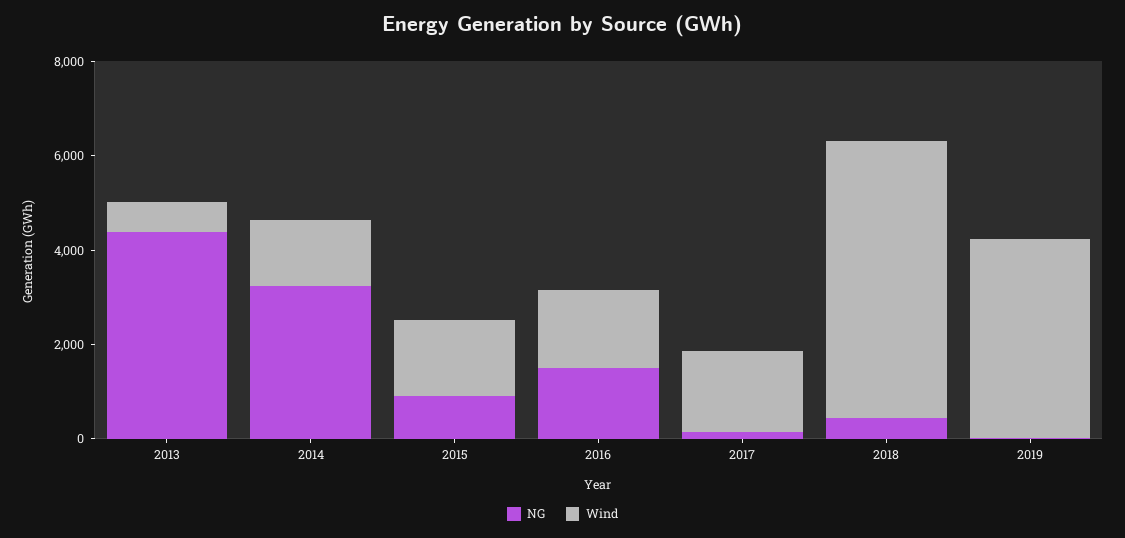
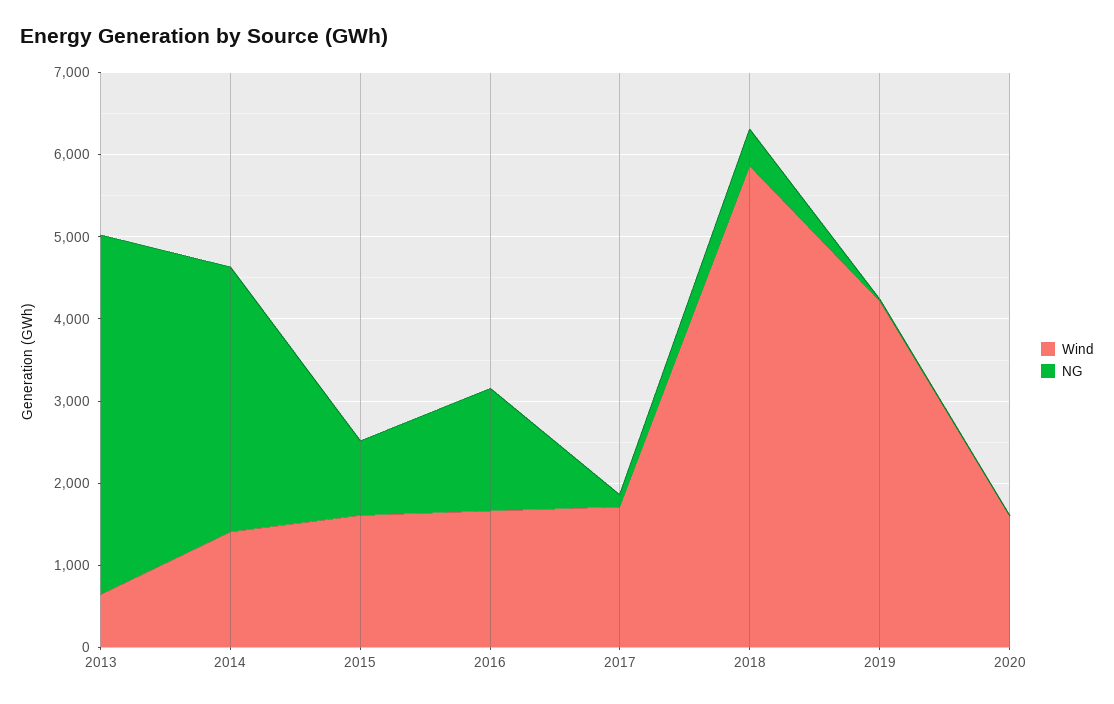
Wind, 2020: none -> 1600
NG, 2020: none -> 0

